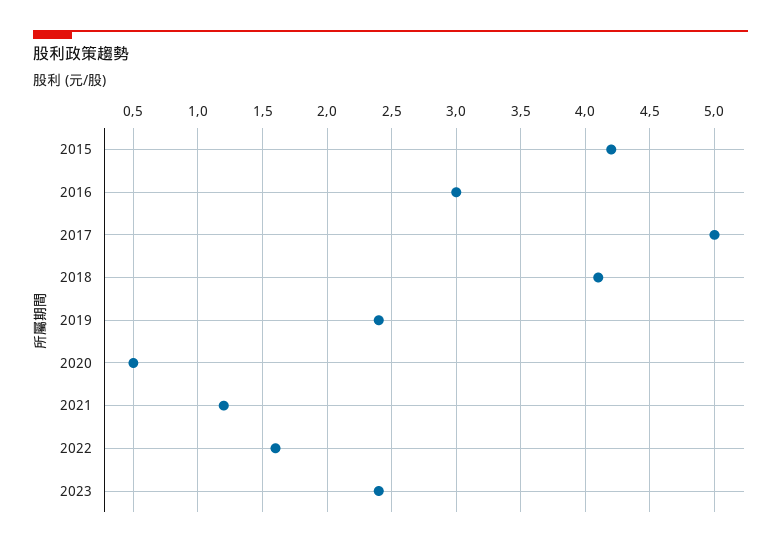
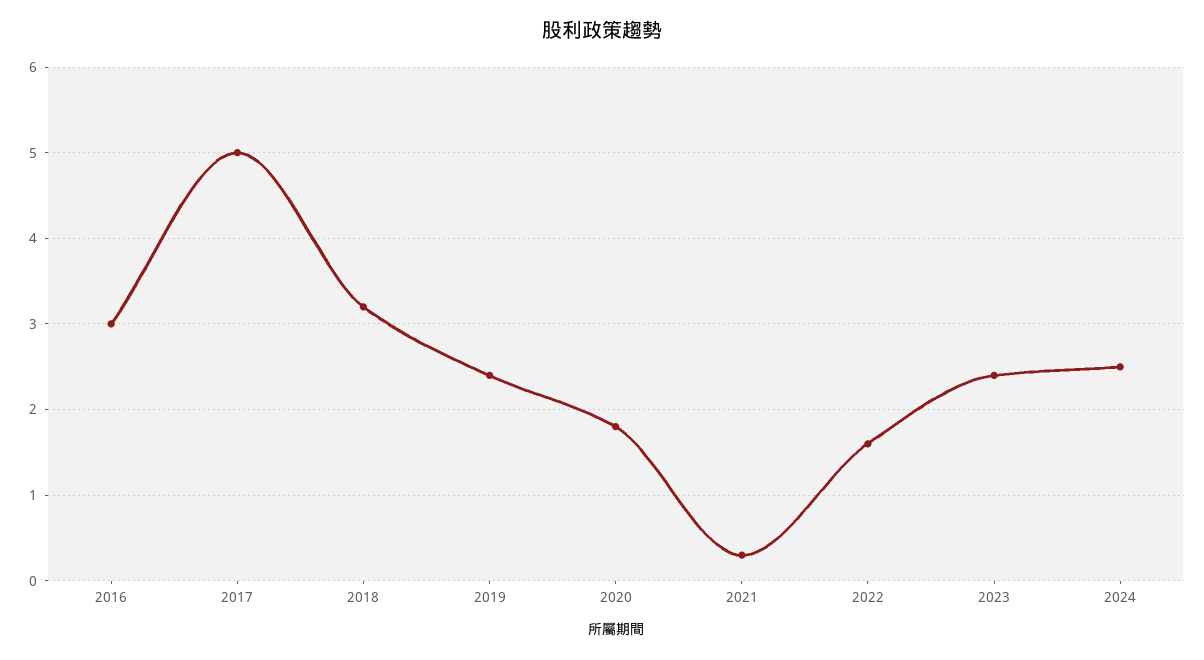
2015: 4.2 -> none
2018: 4.1 -> 3.2
2020: 0.5 -> 1.8
2021: 1.2 -> 0.3
2024: none -> 2.5

